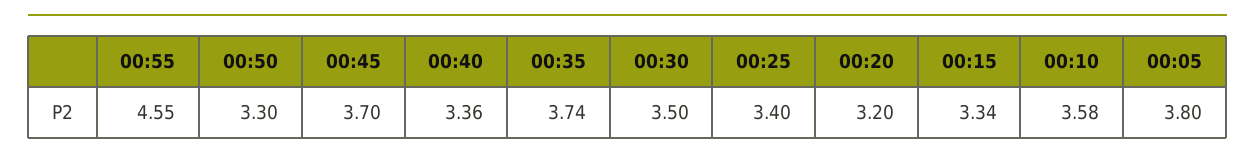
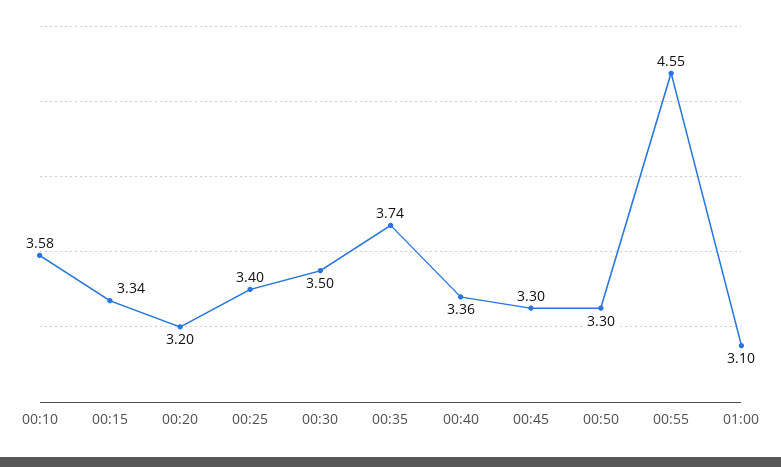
00:45: 3.7 -> 3.3
00:05: 3.8 -> none
01:00: none -> 3.1

